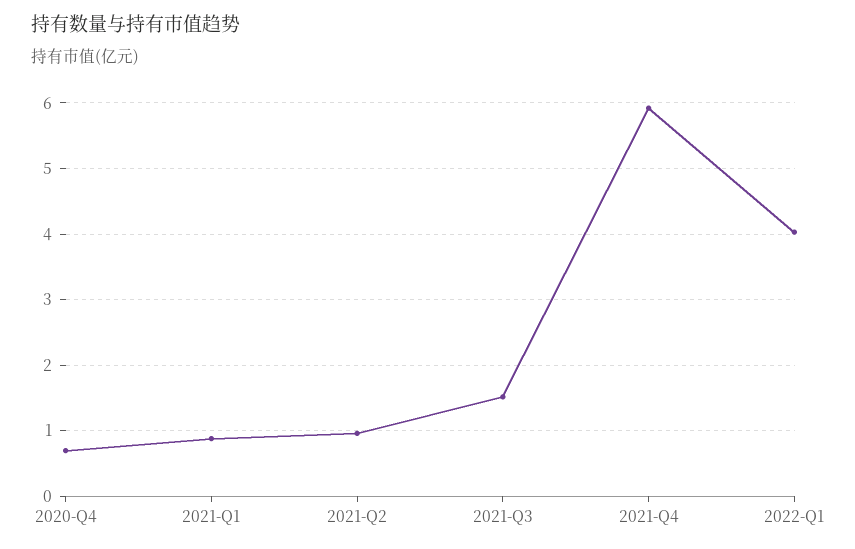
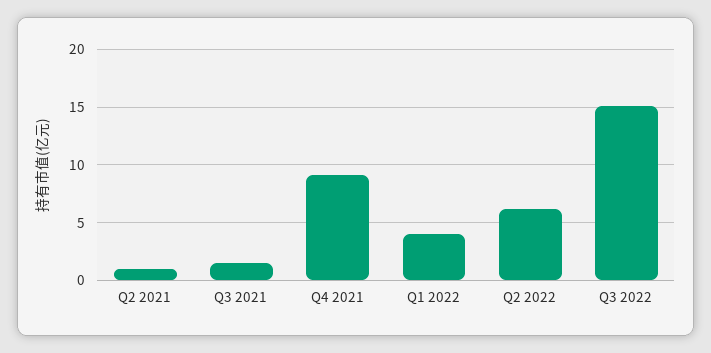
2020-Q4: 0.7 -> none
2021-Q1: 0.9 -> none
2021-Q4: 5.9 -> 9
Q2 2022: none -> 6
Q3 2022: none -> 15

